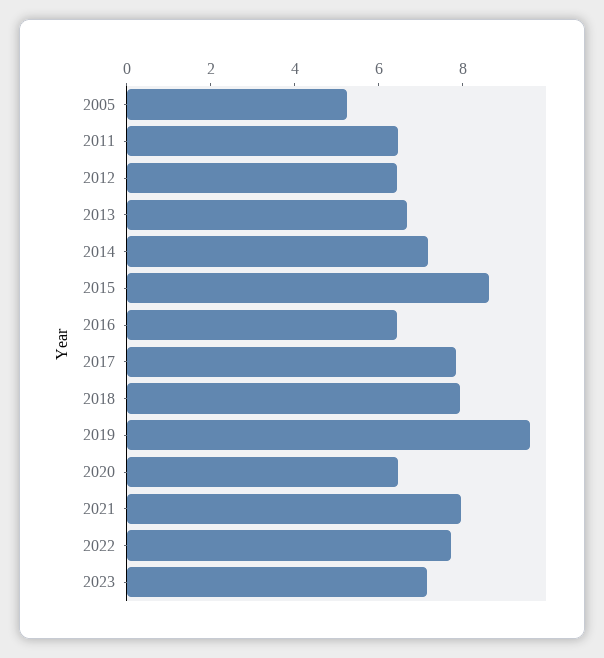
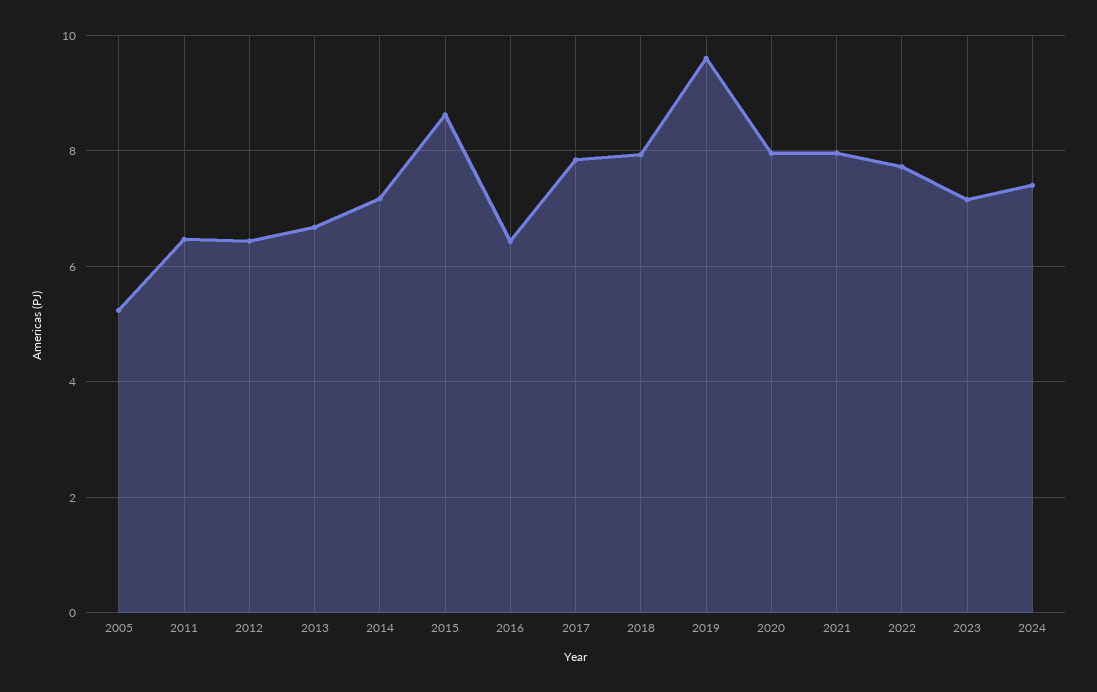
2020: 6.5 -> 8
2024: none -> 7.4

